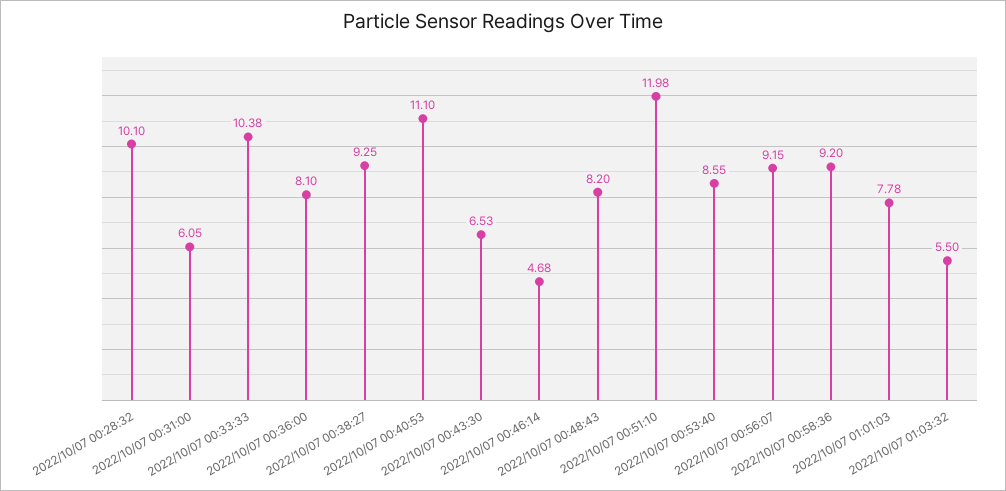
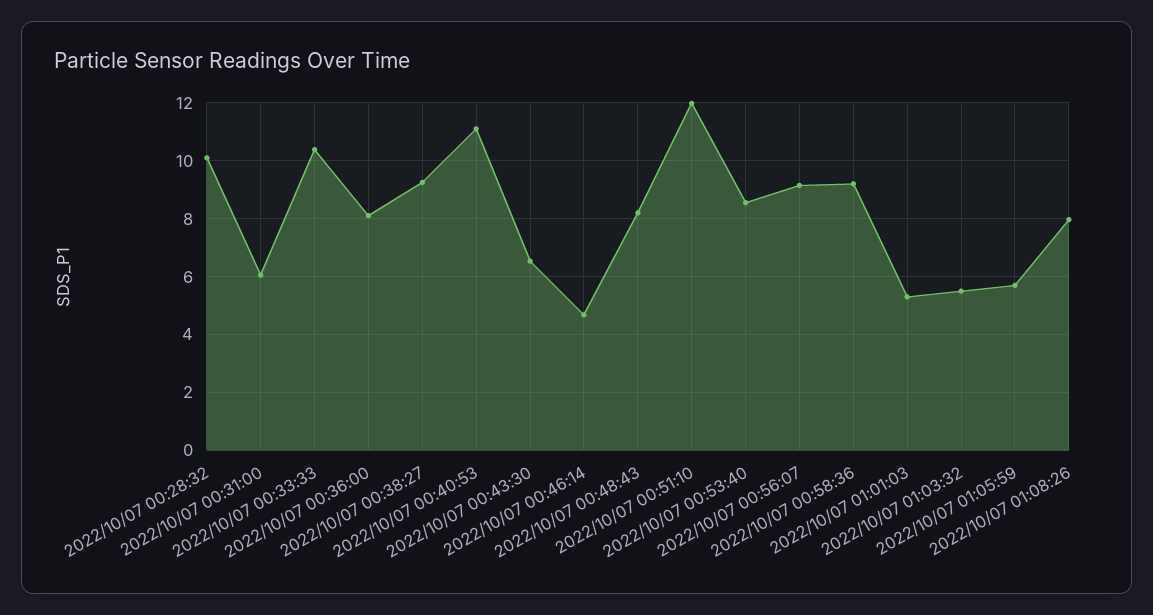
2022/10/07 01:01:03: 7.78 -> 5.25
2022/10/07 01:05:59: none -> 5.75
2022/10/07 01:08:26: none -> 8

